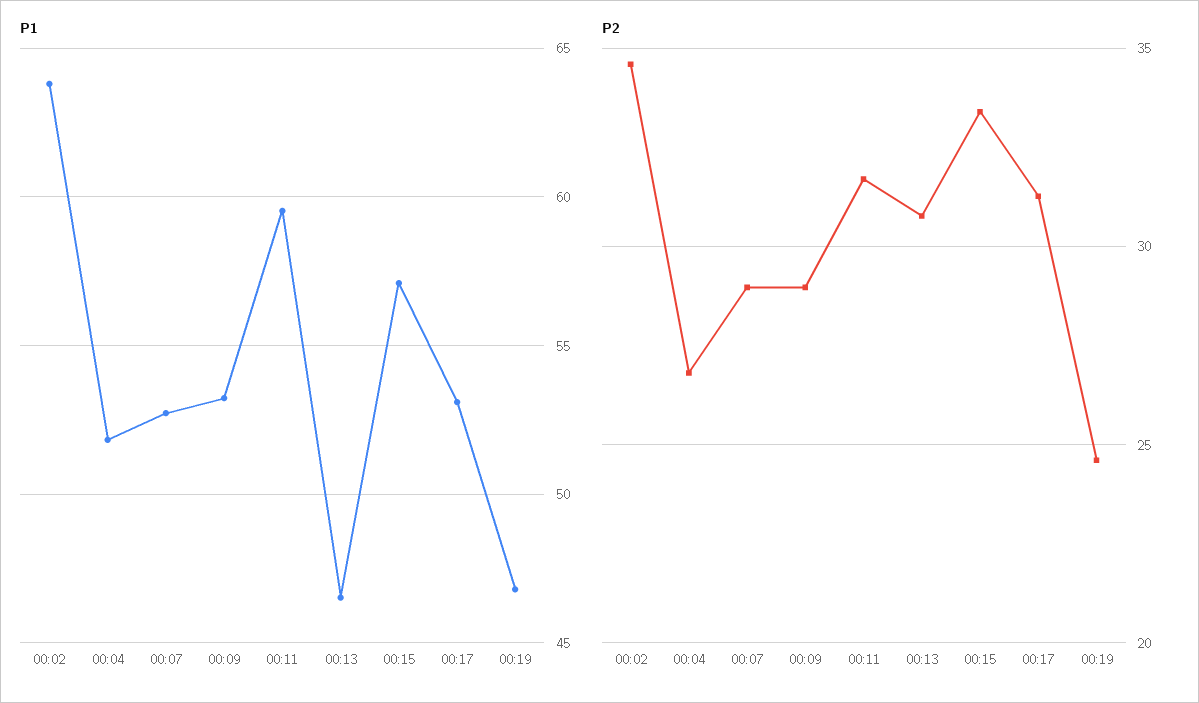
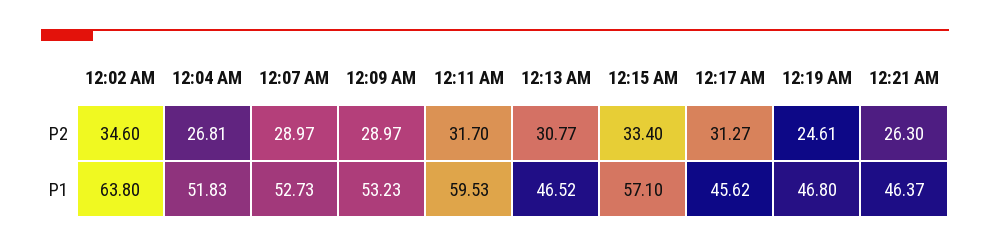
P1, 00:17: 53 -> 45.62
P2, 12:21 AM: none -> 26.3
P1, 12:21 AM: none -> 46.37

